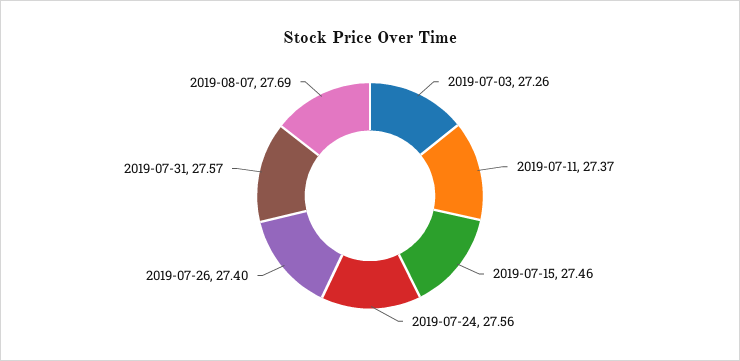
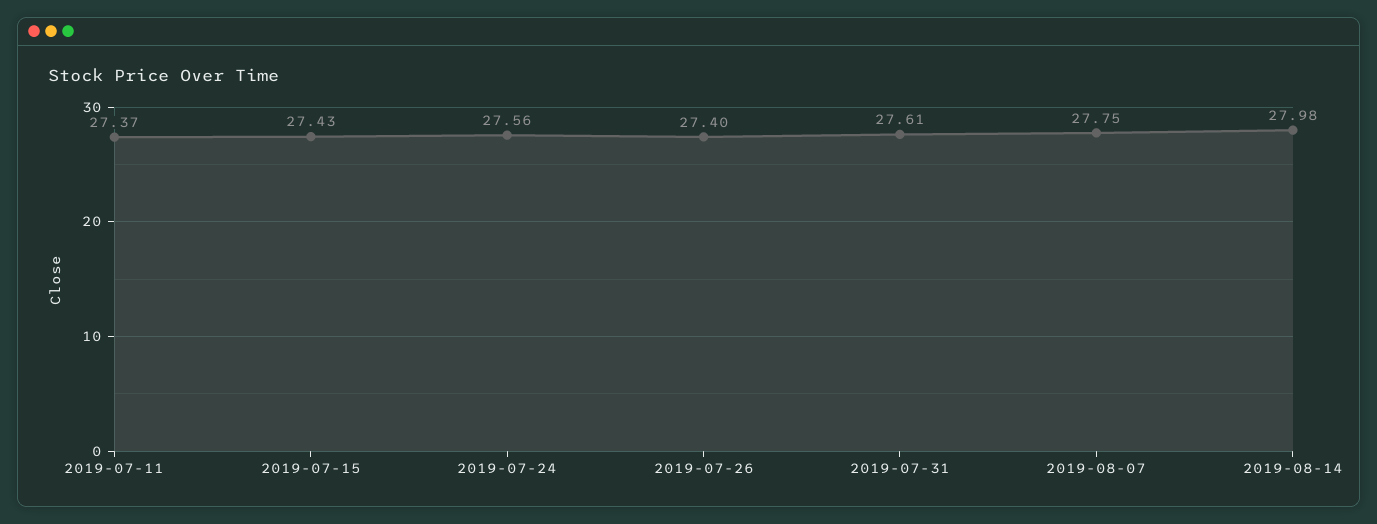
2019-07-03: 27.26 -> none
2019-07-15: 27.46 -> 27.43
2019-07-31: 27.57 -> 27.61
2019-08-07: 27.69 -> 27.75
2019-08-14: none -> 27.98

